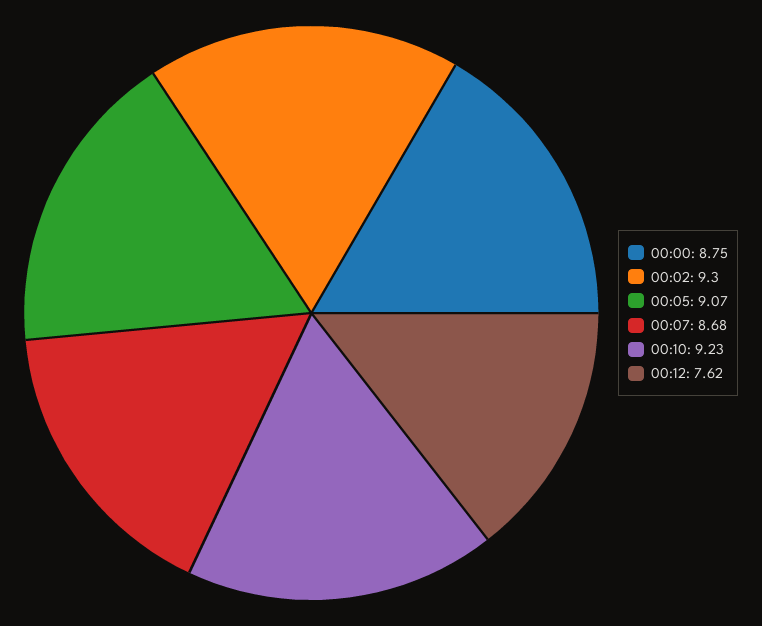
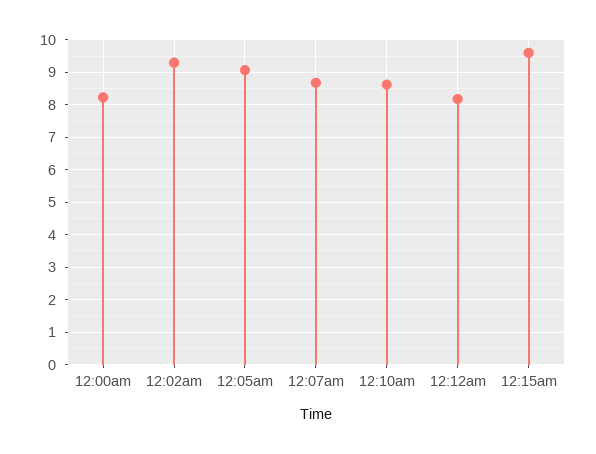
00:00: 8.75 -> 8.2
00:10: 9.23 -> 8.6
00:12: 7.62 -> 8.2
12:15am: none -> 9.6

